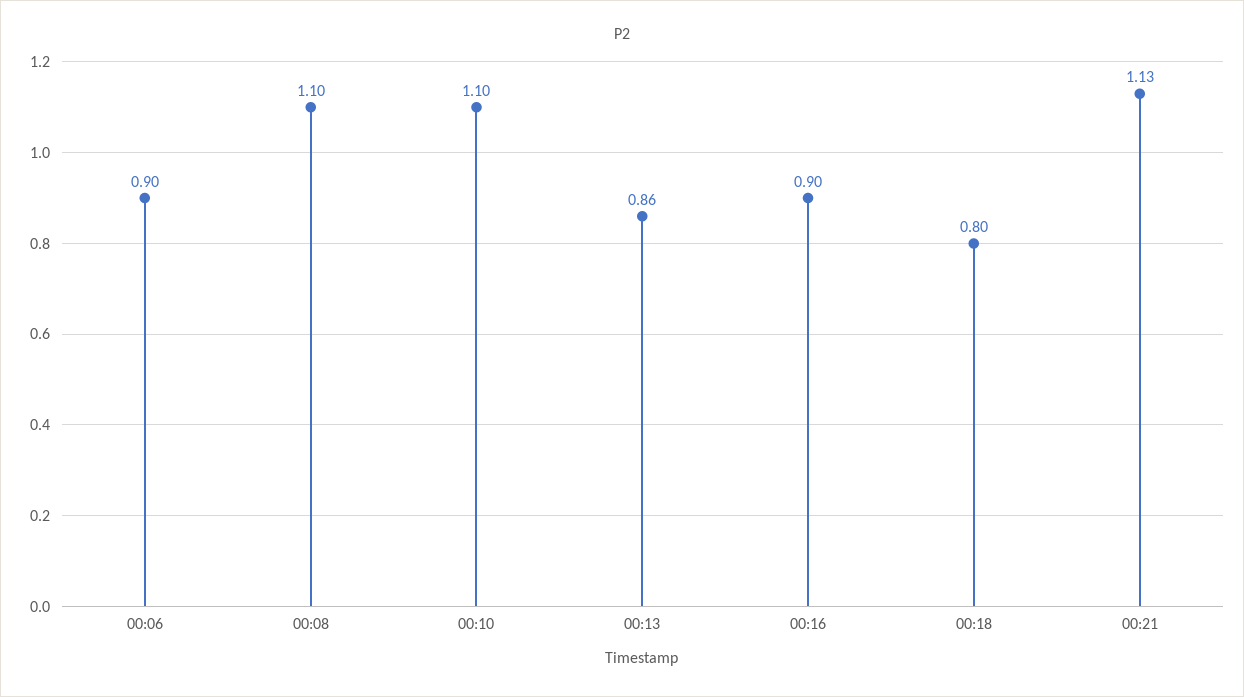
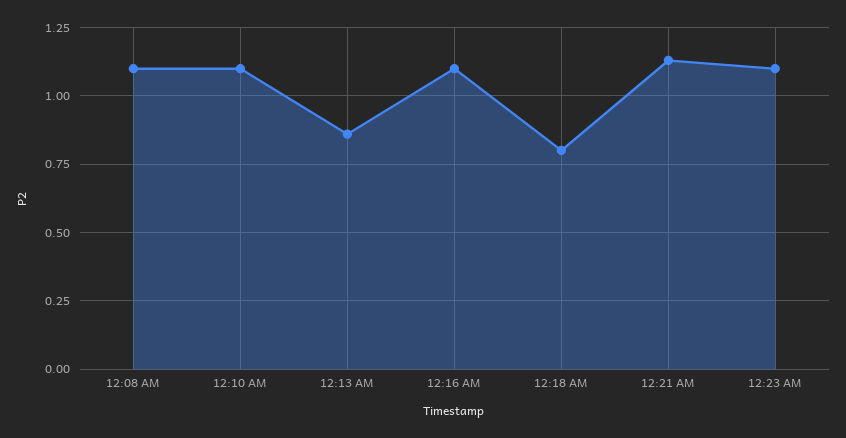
00:06: 0.9 -> none
00:16: 0.9 -> 1.1
12:23 AM: none -> 1.1

